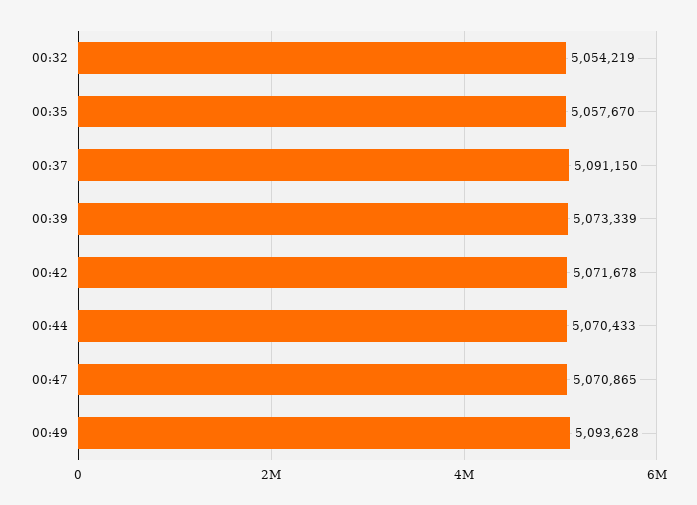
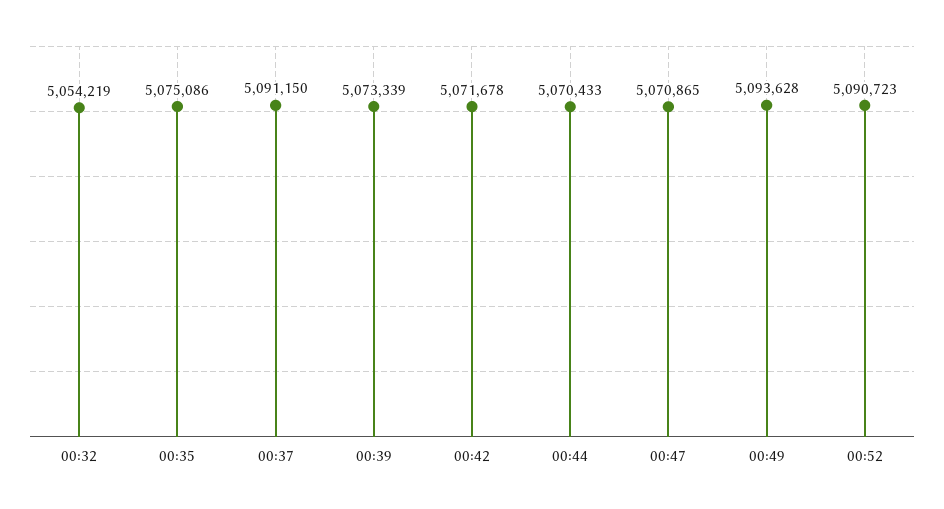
00:35: 5057670 -> 5075086
00:52: none -> 5090723

